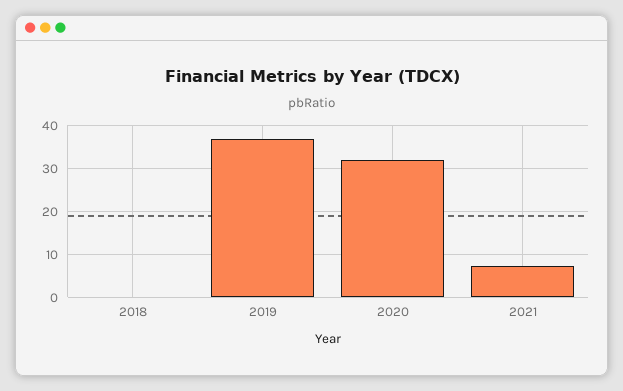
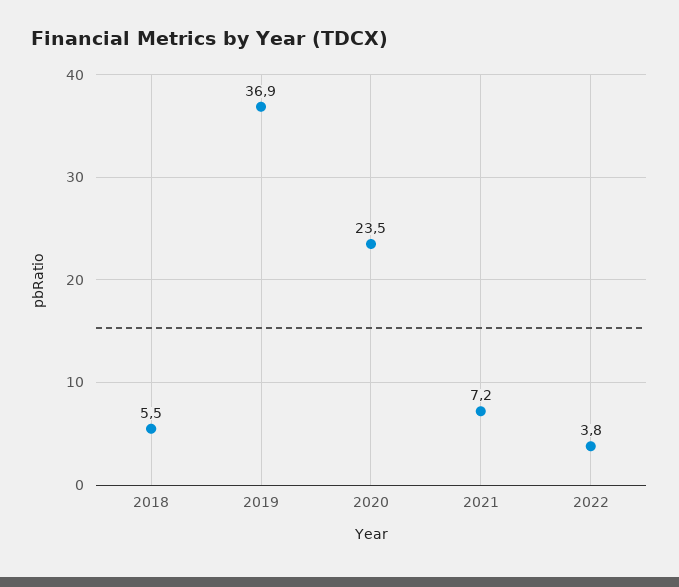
2018: 0 -> 5.5
2020: 32 -> 23.5
2022: none -> 3.8

